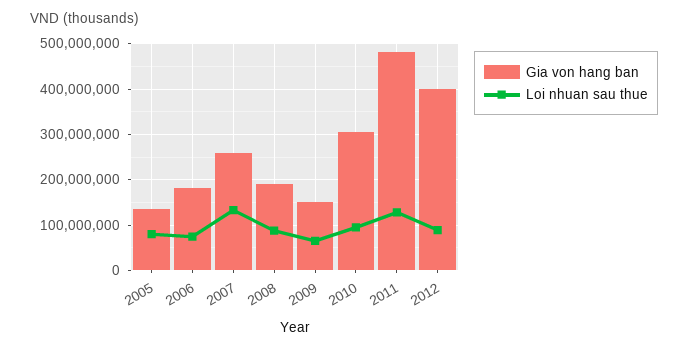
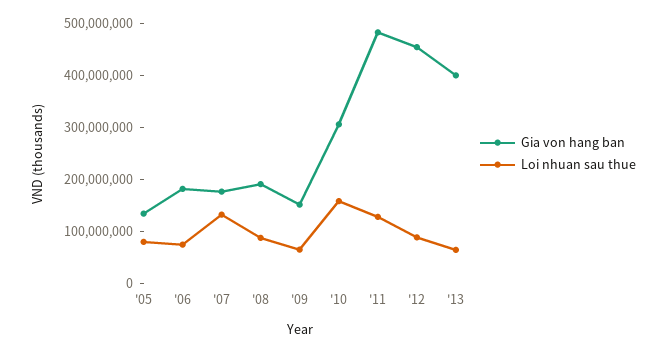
Gia von hang ban, 2007: 260000000 -> 180000000
Loi nhuan sau thue, 2010: 100000000 -> 160000000
Gia von hang ban, 2012: 400000000 -> 460000000
Gia von hang ban, '13: none -> 400000000
Loi nhuan sau thue, '13: none -> 60000000

